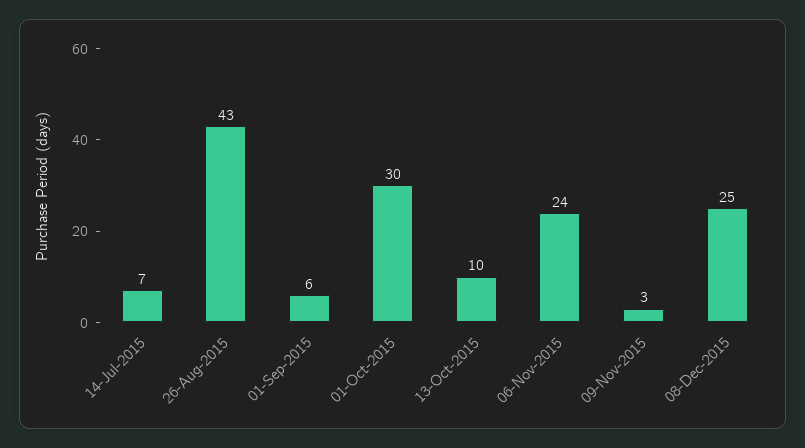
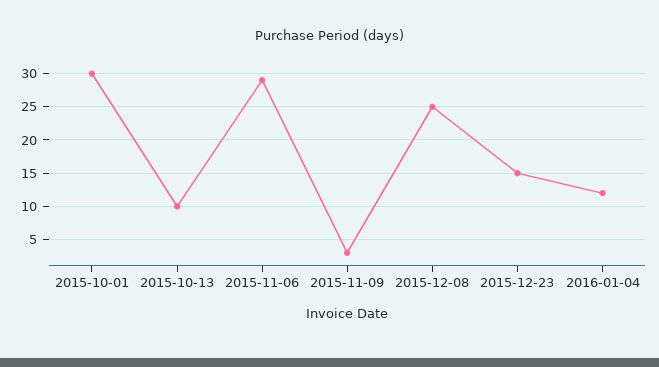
14-Jul-2015: 7 -> none
26-Aug-2015: 43 -> none
01-Sep-2015: 6 -> none
06-Nov-2015: 24 -> 29
2015-12-23: none -> 15
2016-01-04: none -> 12

